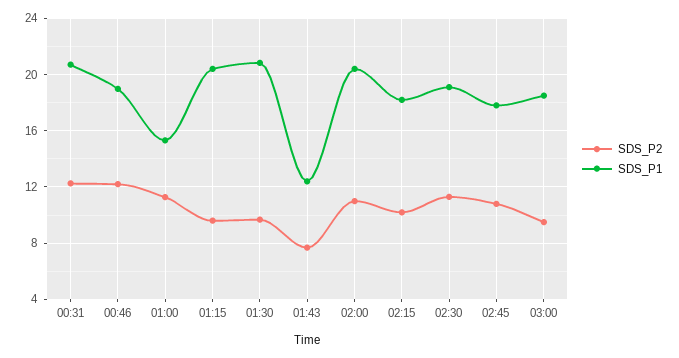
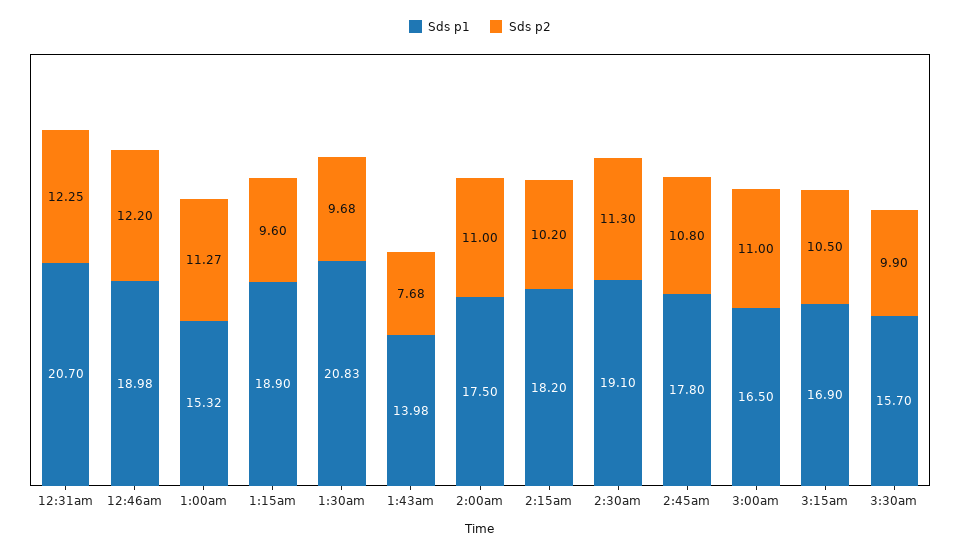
SDS_P1, 01:15: 20.5 -> 18.9
SDS_P1, 01:43: 12.5 -> 13.98
SDS_P1, 02:00: 20.5 -> 17.5
SDS_P2, 03:00: 9.5 -> 11
SDS_P1, 03:00: 18.5 -> 16.5
SDS_P1, 3:15am: none -> 16.9
SDS_P2, 3:15am: none -> 10.5
SDS_P1, 3:30am: none -> 15.7
SDS_P2, 3:30am: none -> 9.9

